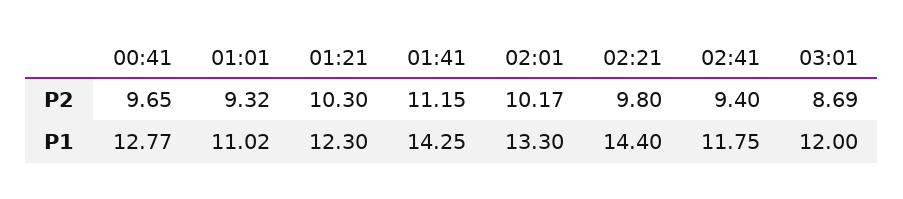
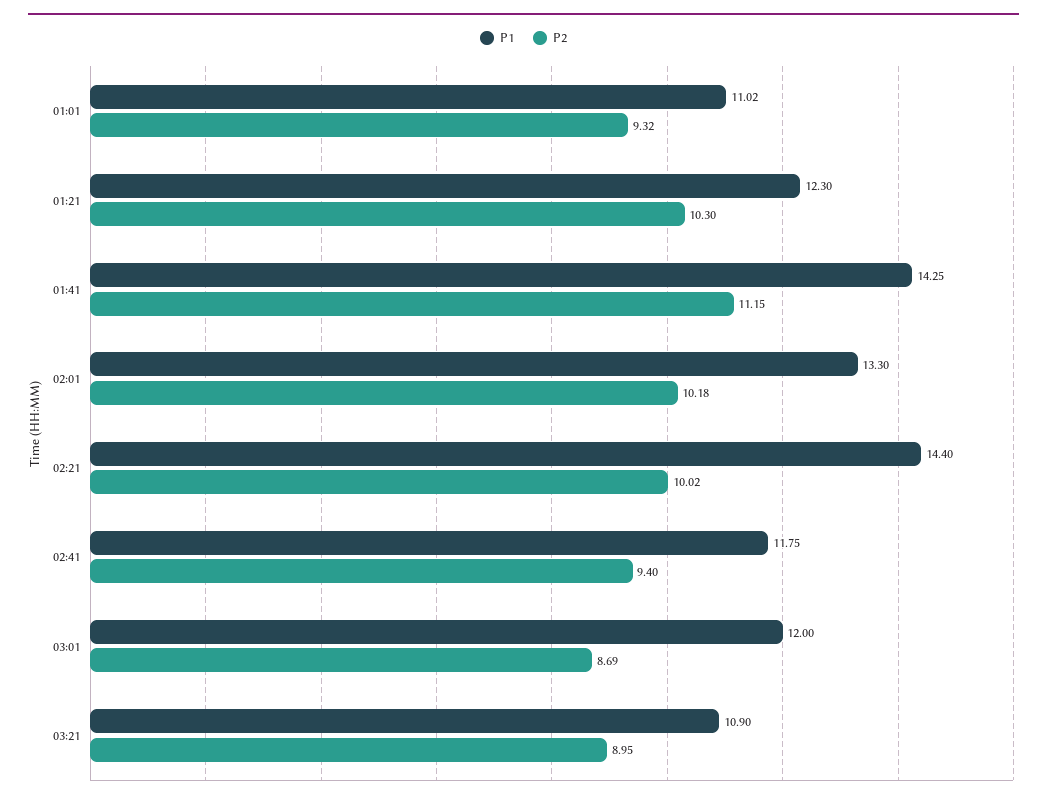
P2, 00:41: 9.65 -> none
P2, 02:01: 10.17 -> 10.18
P2, 02:21: 9.8 -> 10.02
P1, 00:41: 12.77 -> none
P1, 03:21: none -> 10.9
P2, 03:21: none -> 8.95

